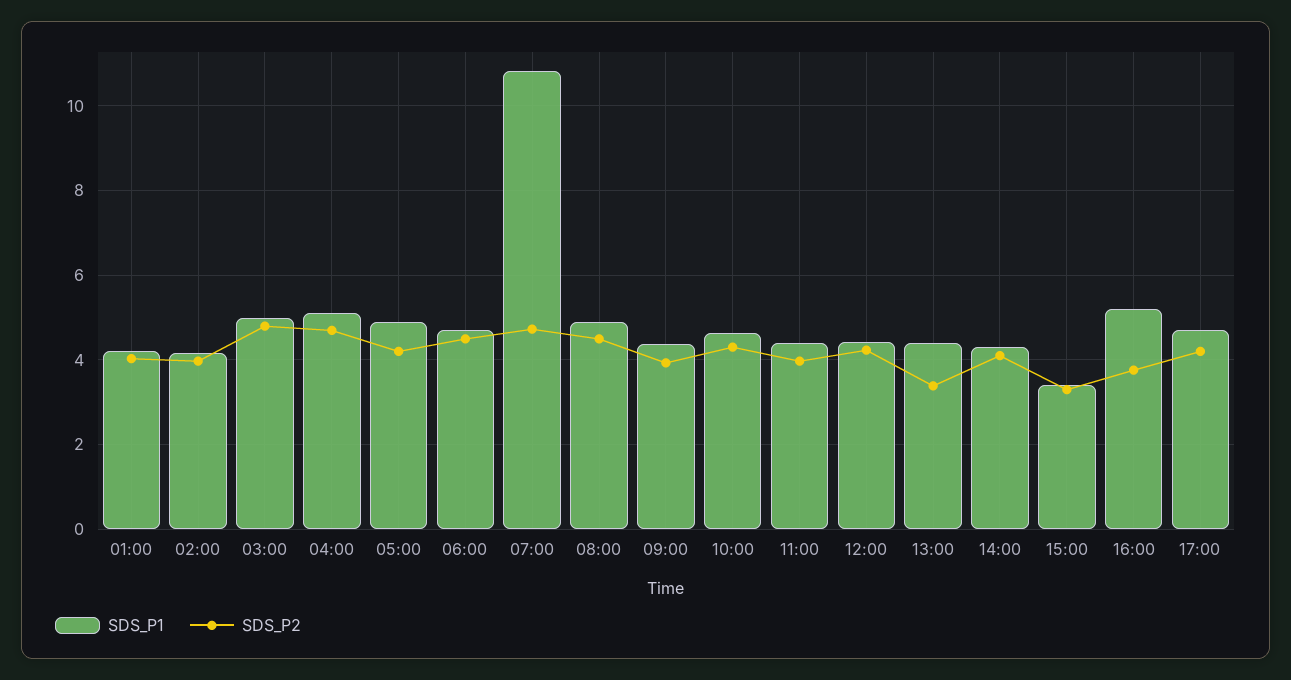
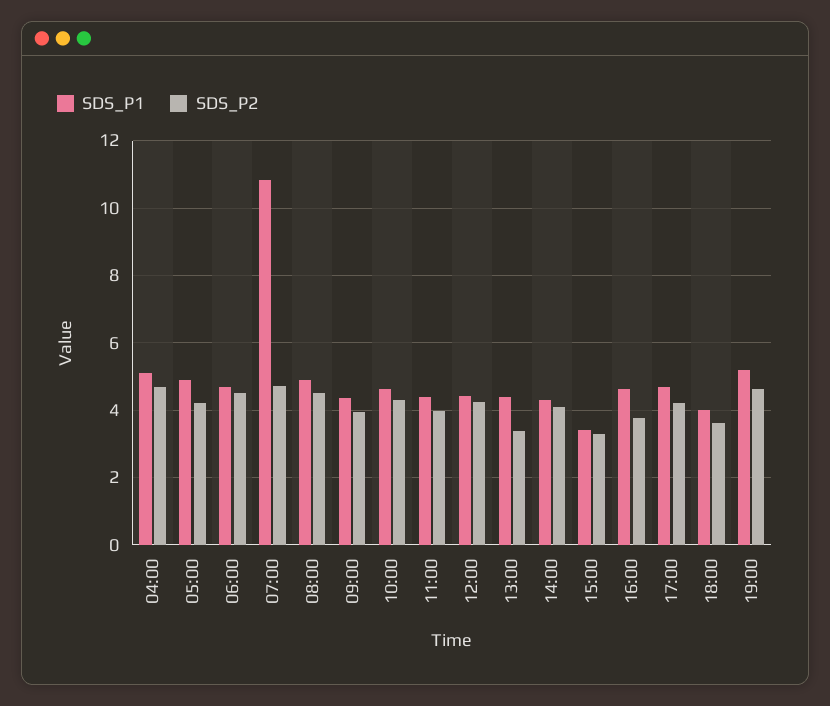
SDS_P1, 01:00: 4.2 -> none
SDS_P2, 01:00: 4 -> none
SDS_P1, 02:00: 4.2 -> none
SDS_P2, 02:00: 4 -> none
SDS_P1, 03:00: 5 -> none
SDS_P2, 03:00: 4.8 -> none
SDS_P1, 16:00: 5.2 -> 4.6
SDS_P1, 18:00: none -> 4
SDS_P2, 18:00: none -> 3.6
SDS_P1, 19:00: none -> 5.2
SDS_P2, 19:00: none -> 4.6

